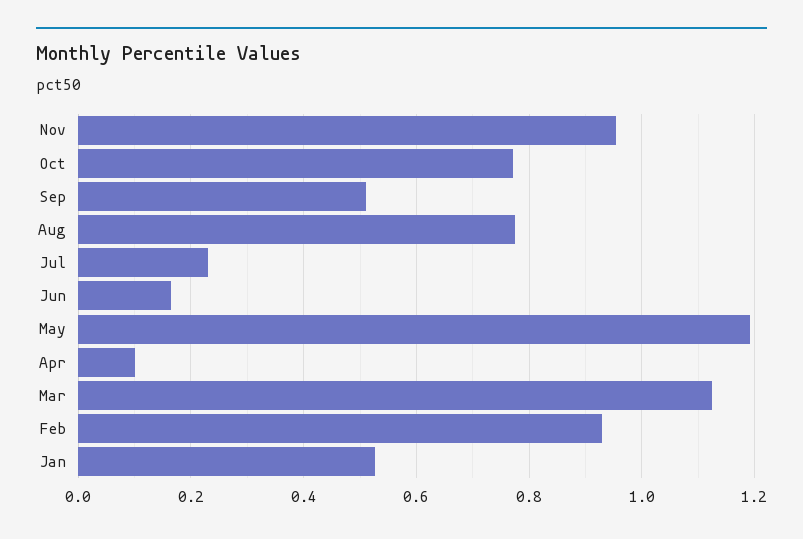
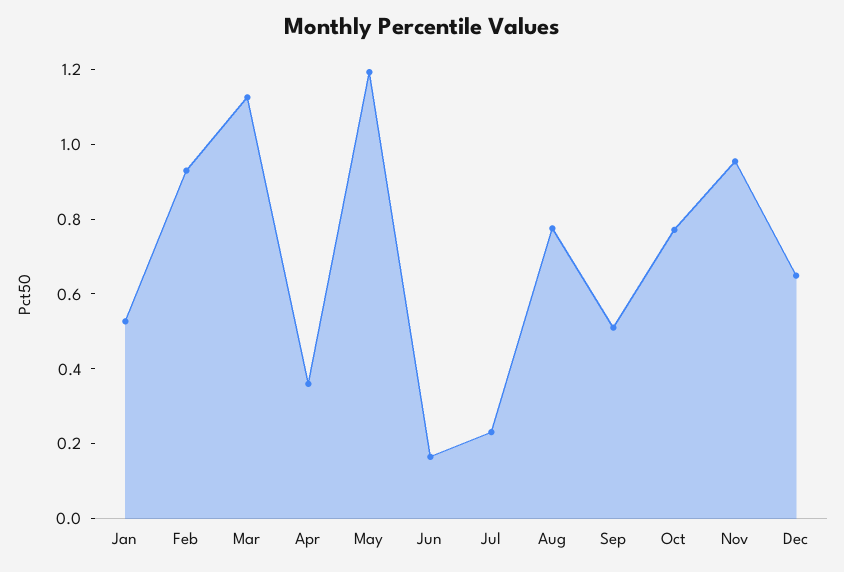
Apr: 0.1 -> 0.35
Dec: none -> 0.65

